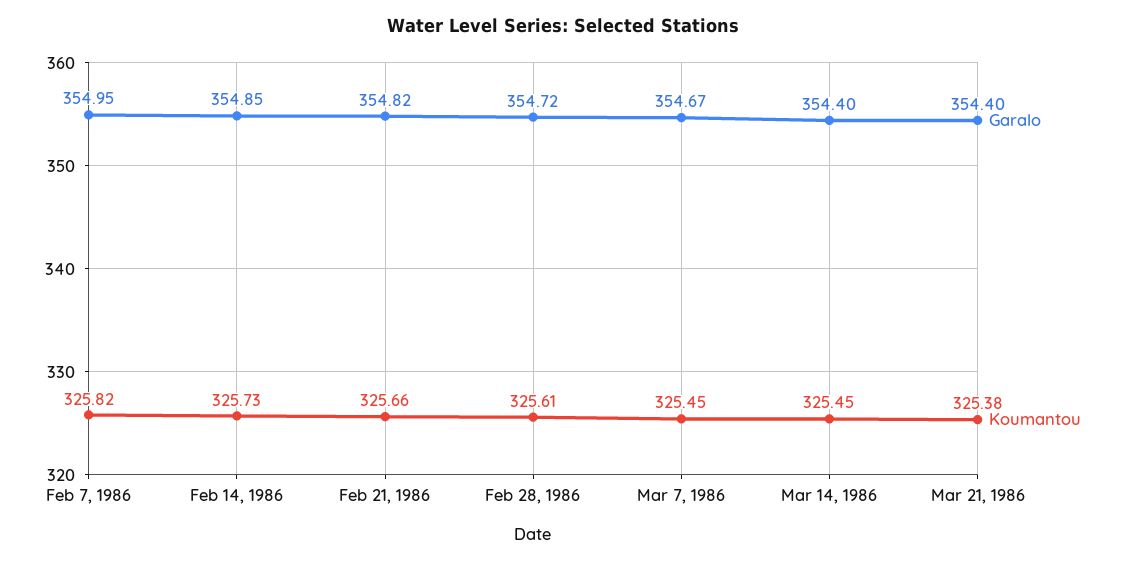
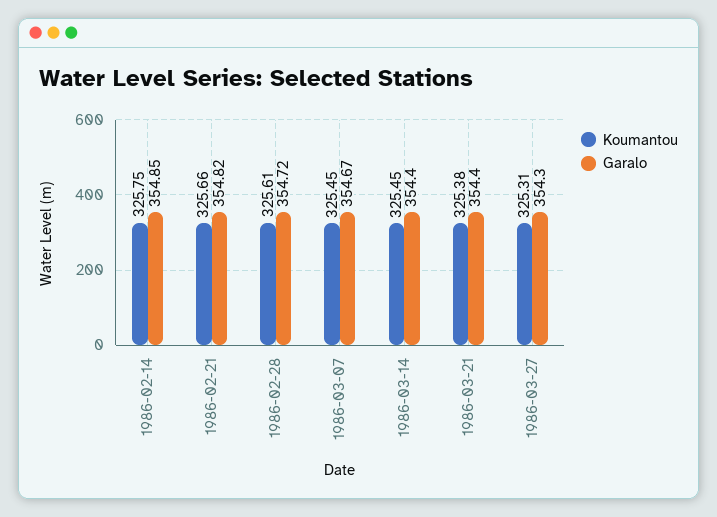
Garalo, Feb 7, 1986: 354.95 -> none
Koumantou, Feb 7, 1986: 325.82 -> none
Koumantou, Feb 14, 1986: 325.73 -> 325.75
Koumantou, 1986-03-27: none -> 325.31
Garalo, 1986-03-27: none -> 354.3

